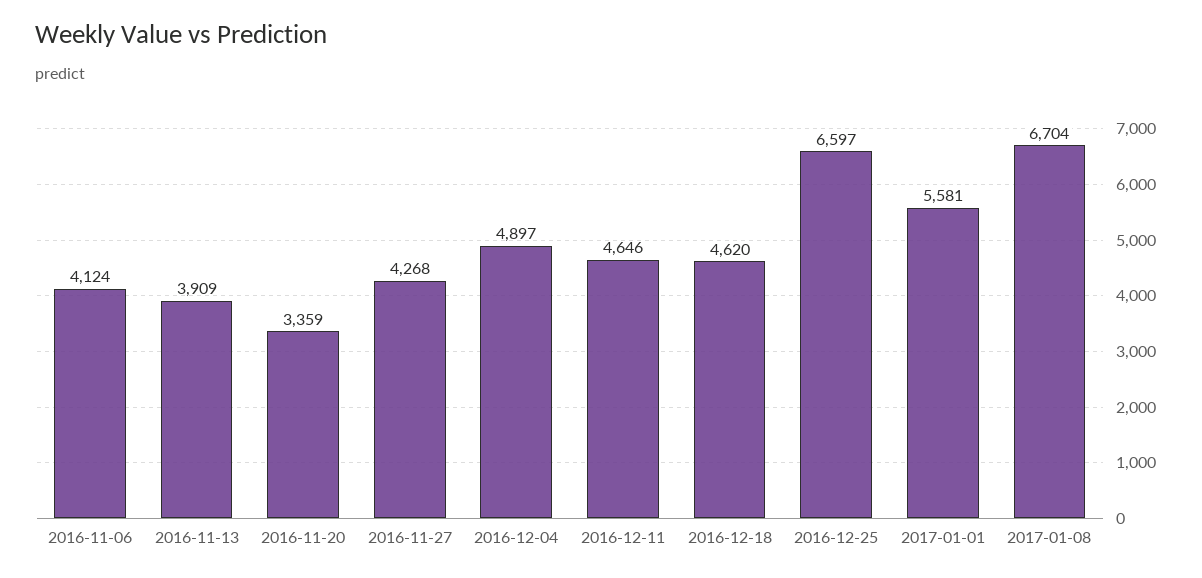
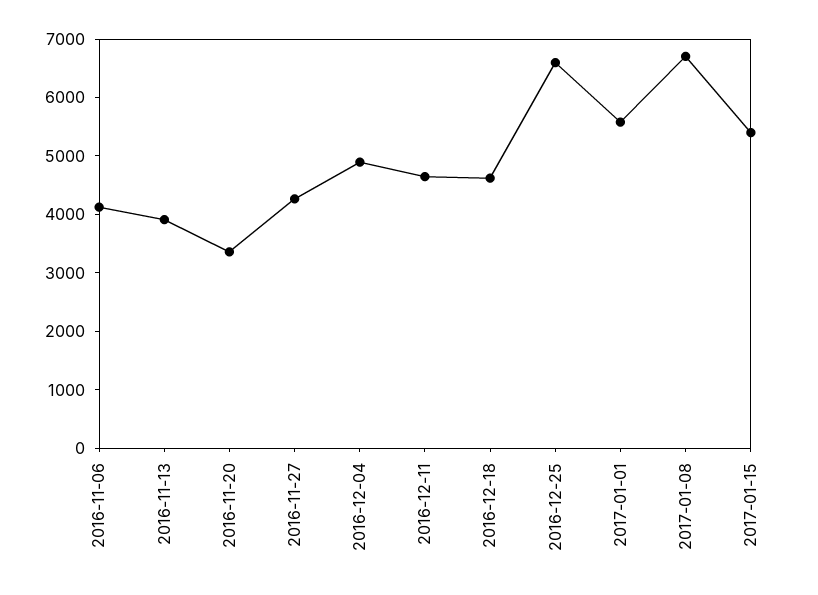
2017-01-15: none -> 5400

